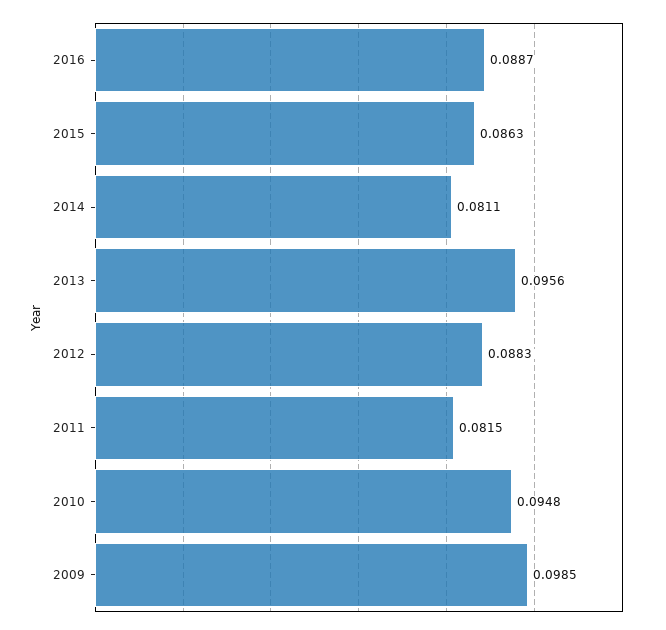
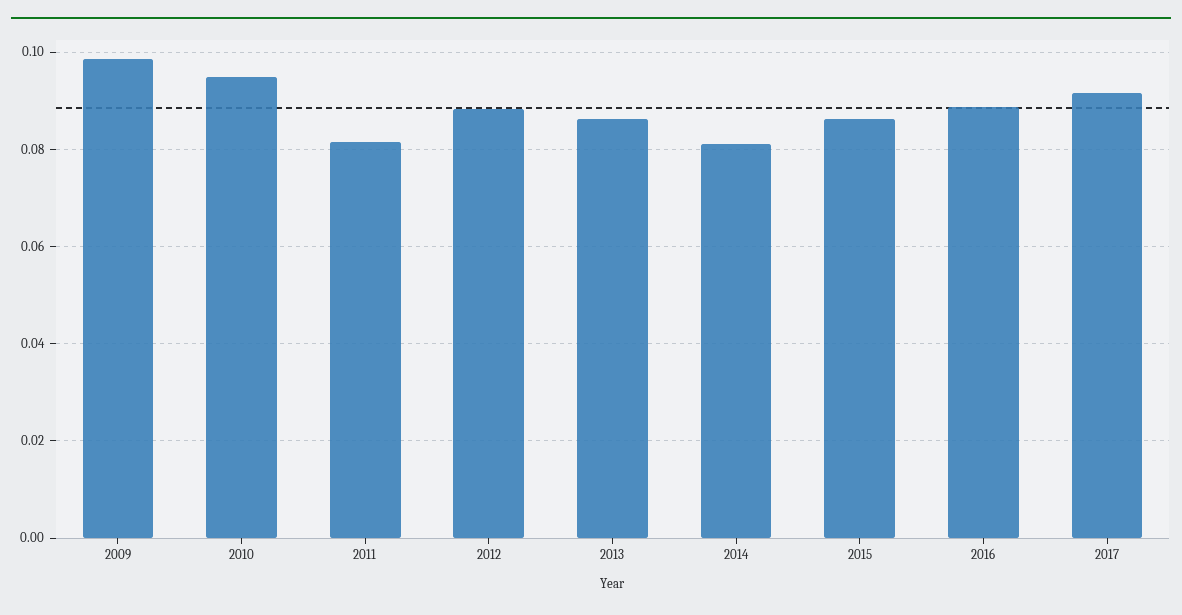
2013: 0.0956 -> 0.086
2017: none -> 0.092

